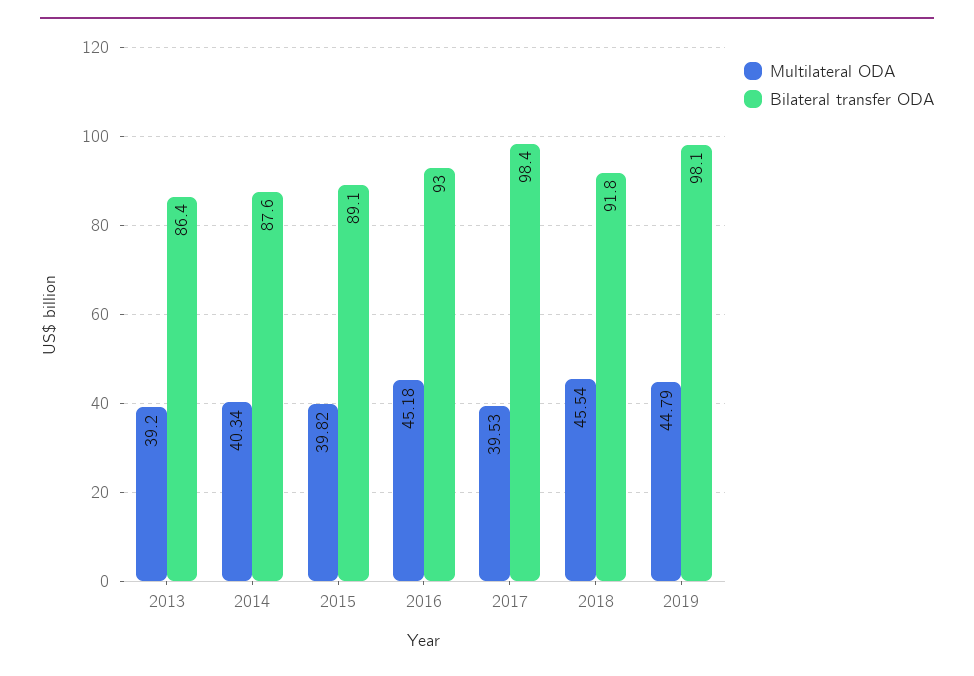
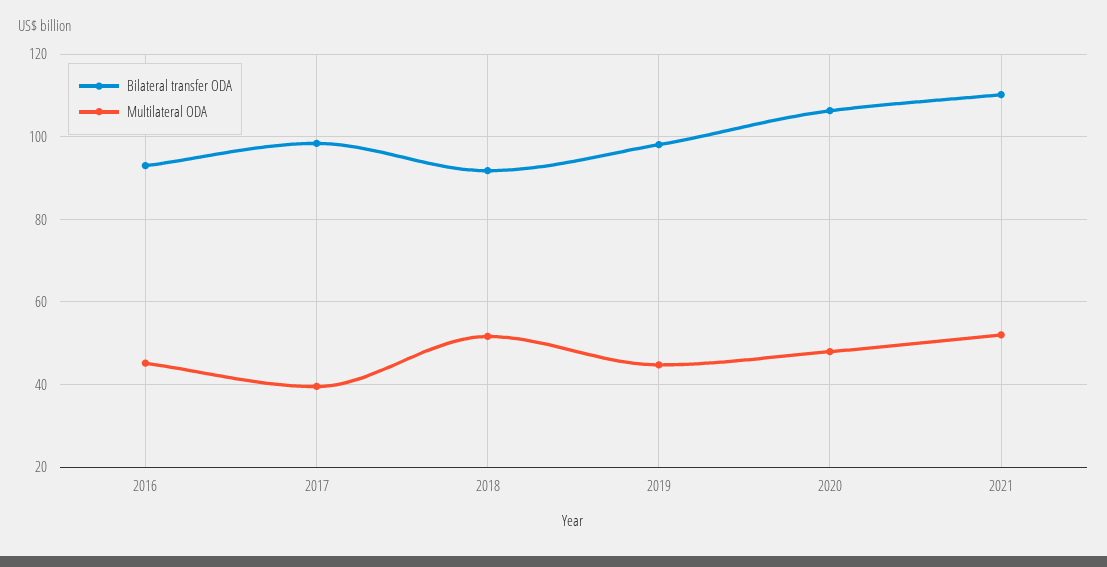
Multilateral ODA, 2013: 39.2 -> none
Bilateral transfer ODA, 2013: 86.4 -> none
Multilateral ODA, 2014: 40.34 -> none
Bilateral transfer ODA, 2014: 87.6 -> none
Multilateral ODA, 2015: 39.82 -> none
Bilateral transfer ODA, 2015: 89.1 -> none
Multilateral ODA, 2018: 45.54 -> 52
Bilateral transfer ODA, 2020: none -> 106
Multilateral ODA, 2020: none -> 48
Bilateral transfer ODA, 2021: none -> 110
Multilateral ODA, 2021: none -> 52

